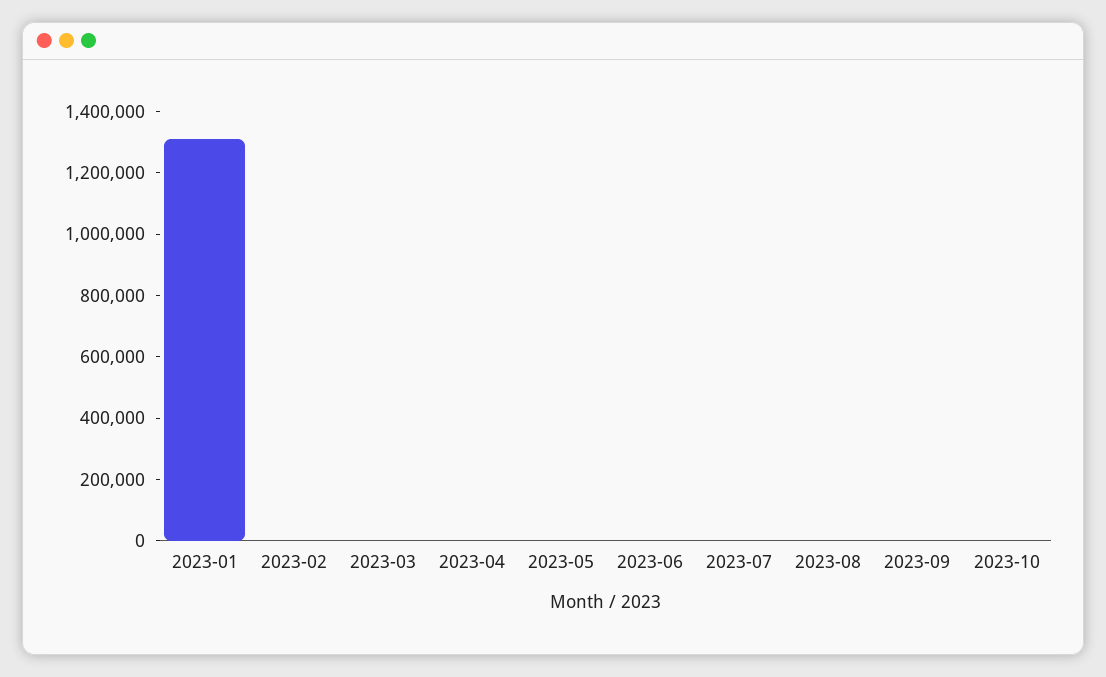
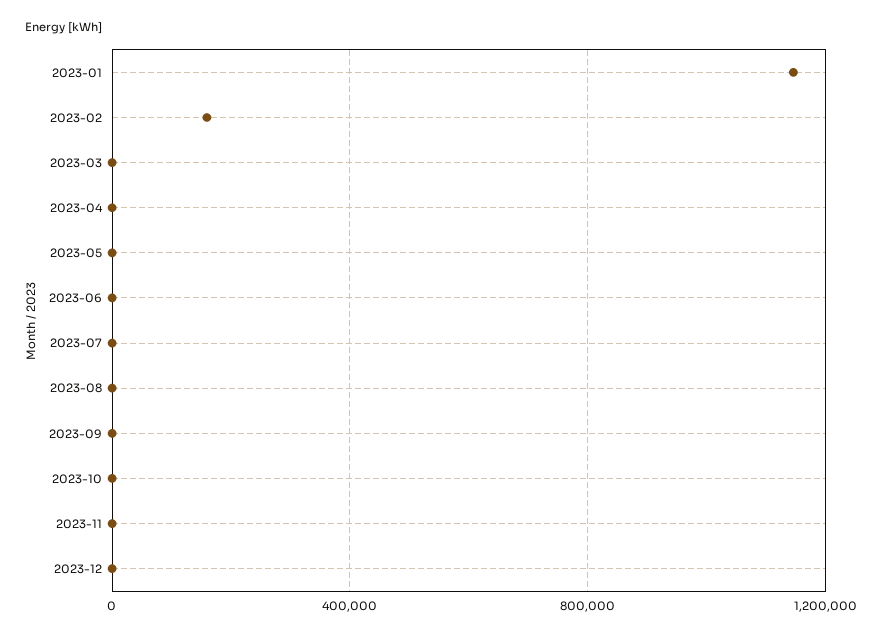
2023-01: 1300000 -> 1150000
2023-02: 0 -> 150000
2023-11: none -> 0
2023-12: none -> 0

